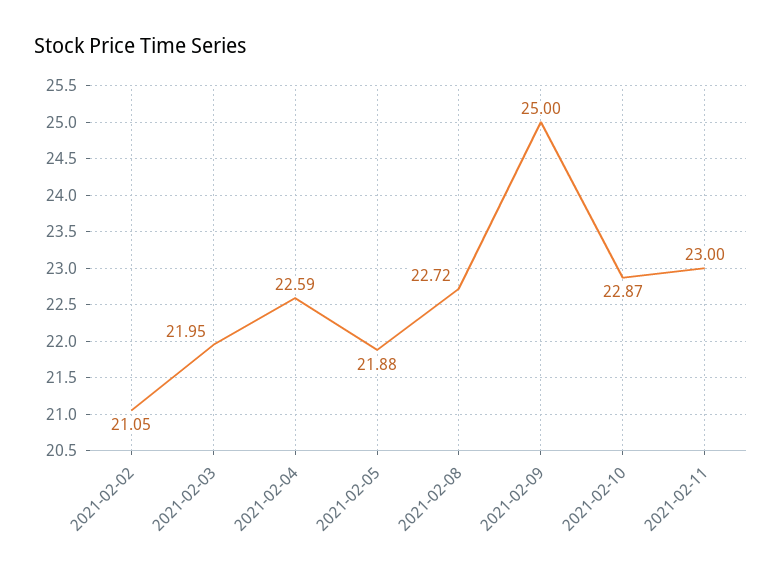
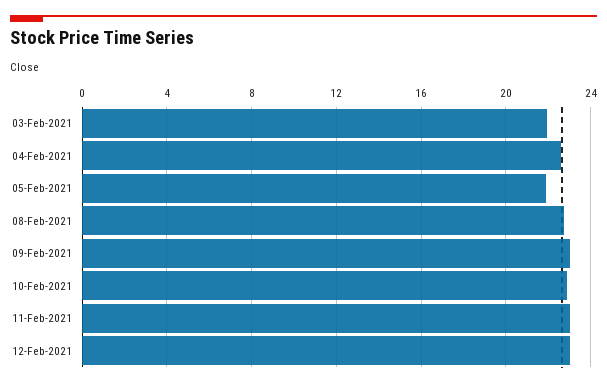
2021-02-02: 21.05 -> none
2021-02-09: 25 -> 23
12-Feb-2021: none -> 23

